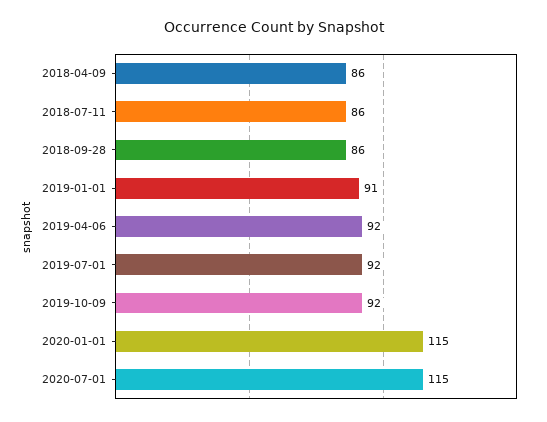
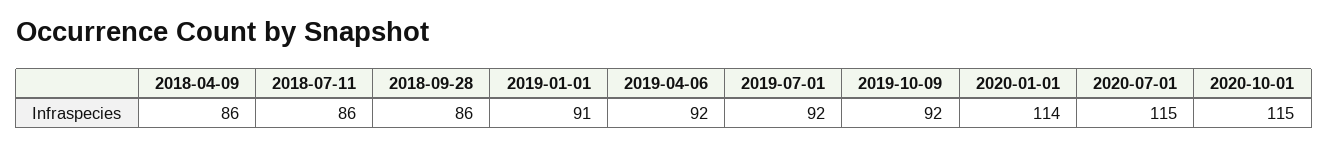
2020-01-01: 115 -> 114
2020-10-01: none -> 115

